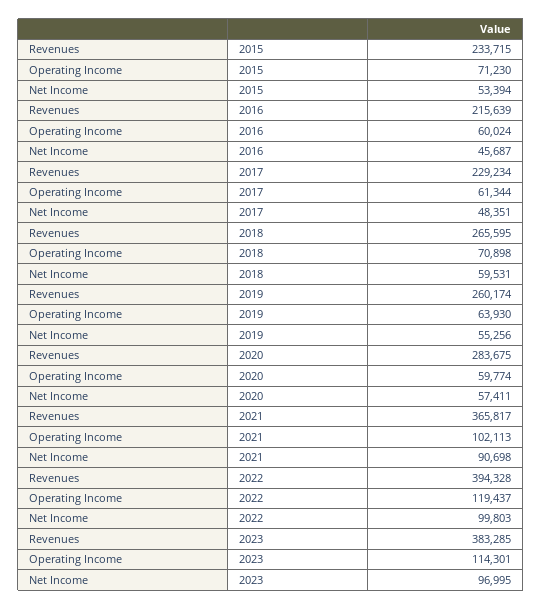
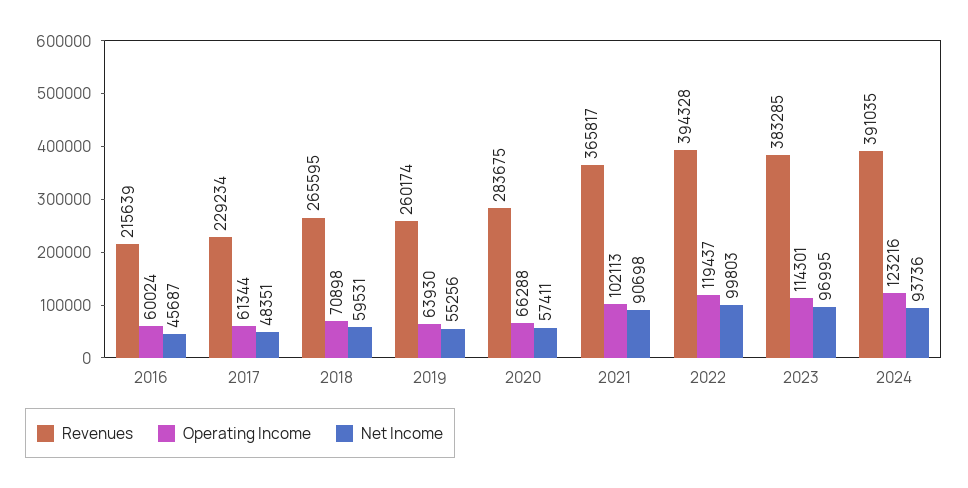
Revenues, 2015: 233715 -> none
Operating Income, 2015: 71230 -> none
Net Income, 2015: 53394 -> none
Operating Income, 2020: 59774 -> 66288
Revenues, 2024: none -> 391035
Operating Income, 2024: none -> 123216
Net Income, 2024: none -> 93736

